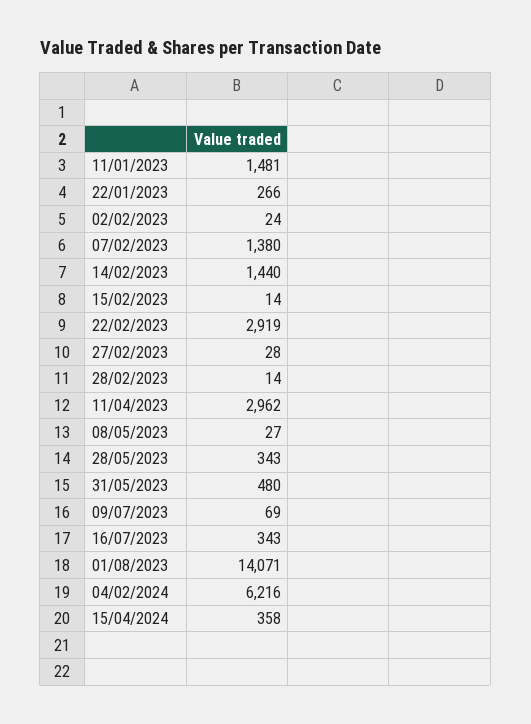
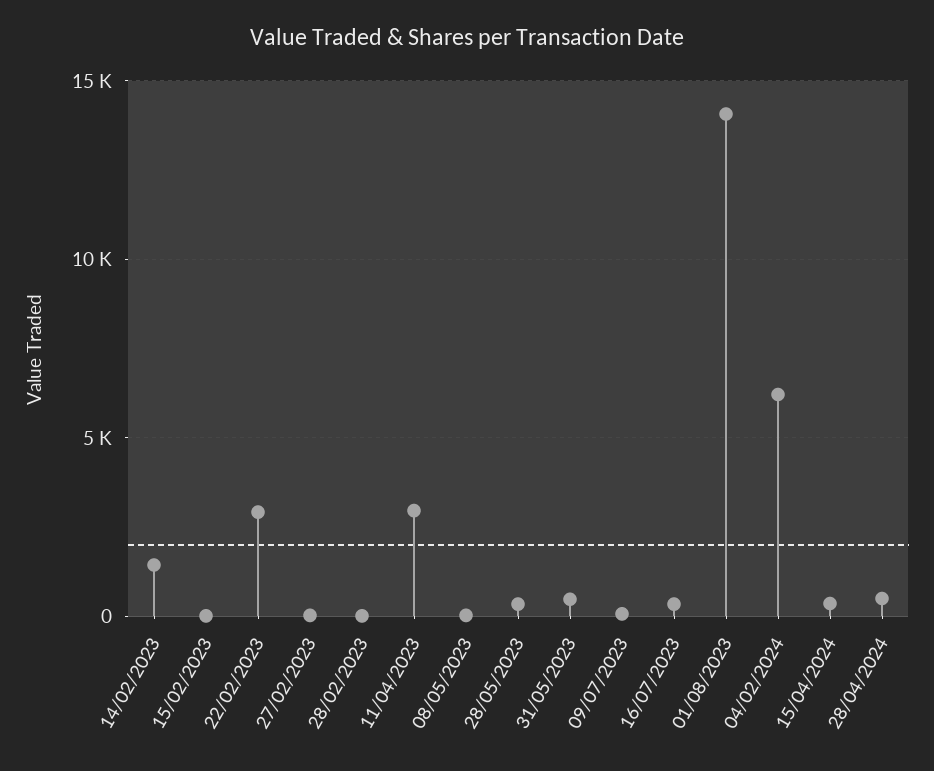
11/01/2023: 1481 -> none
22/01/2023: 266 -> none
02/02/2023: 24 -> none
07/02/2023: 1380 -> none
28/04/2024: none -> 500

